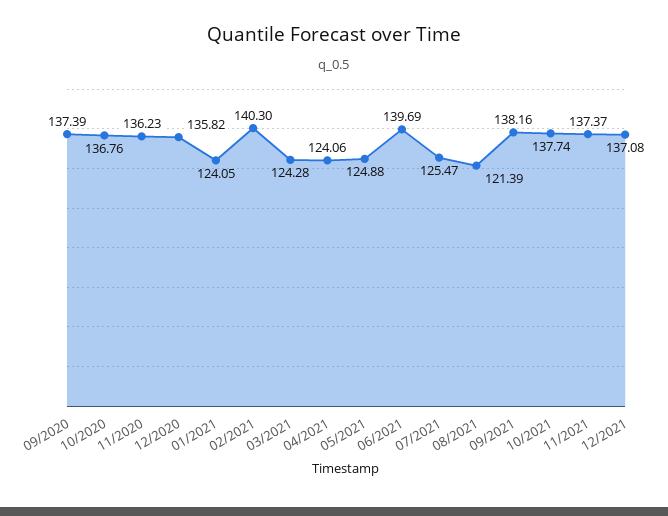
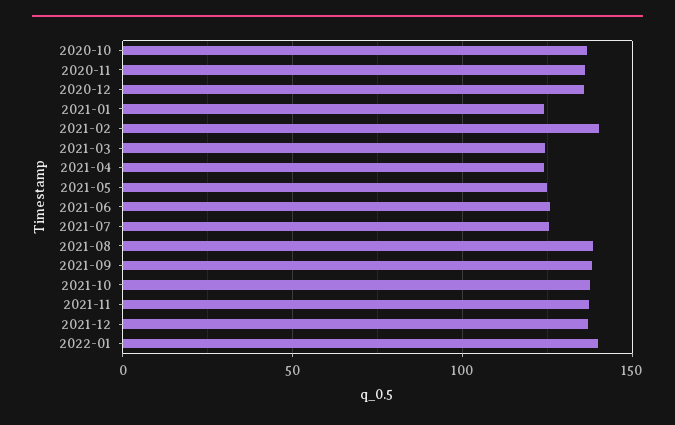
09/2020: 137.39 -> none
06/2021: 139.69 -> 125
08/2021: 121.39 -> 140
2022-01: none -> 140

